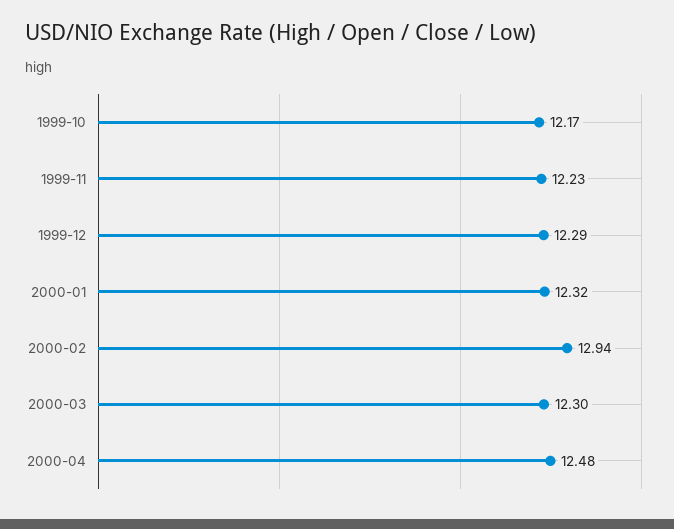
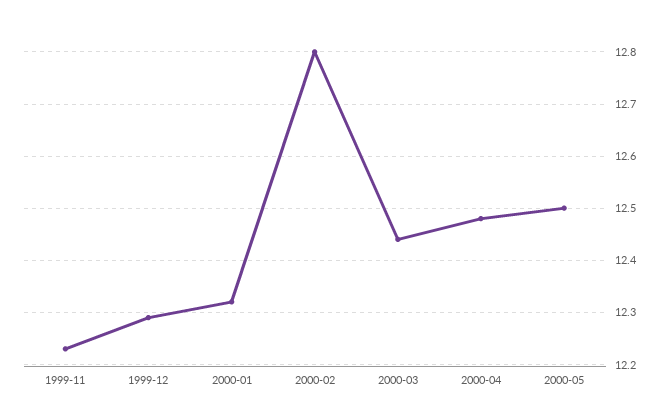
1999-10: 12.17 -> none
2000-02: 12.94 -> 12.8
2000-03: 12.3 -> 12.45
2000-05: none -> 12.5

